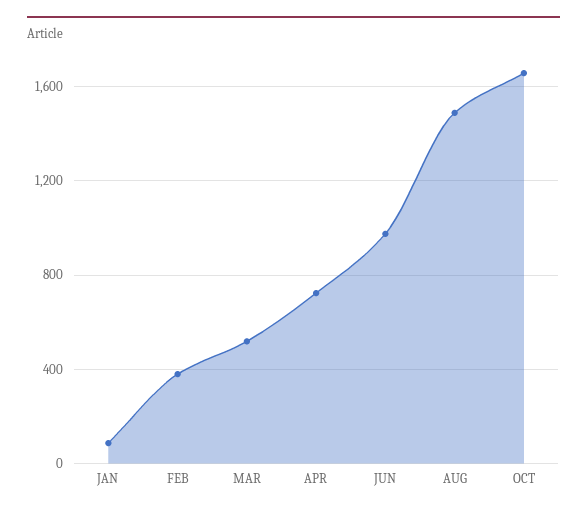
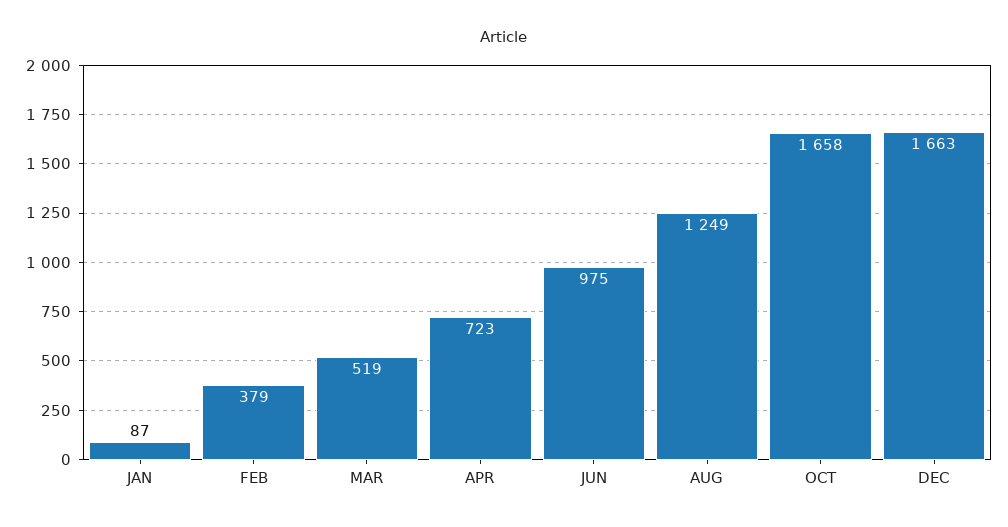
AUG: 1500 -> 1249
DEC: none -> 1663

